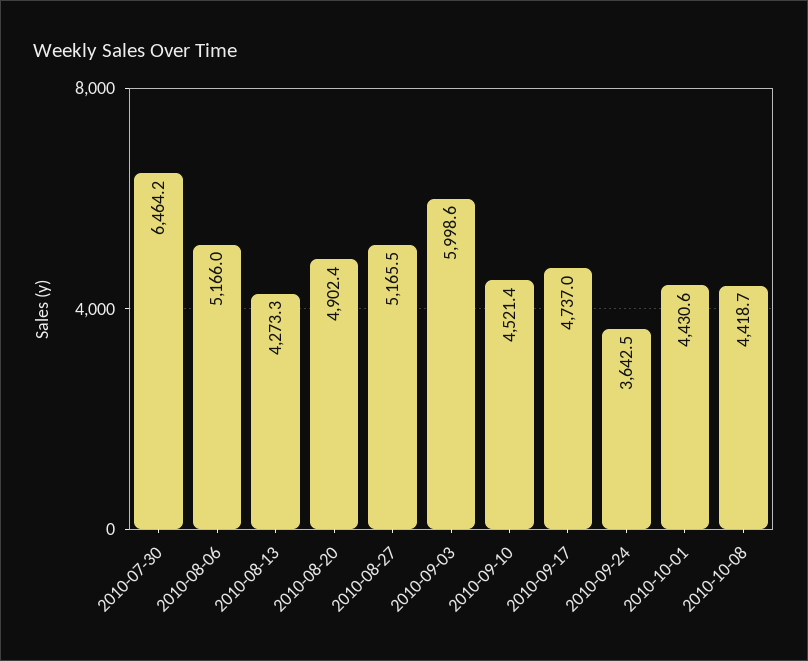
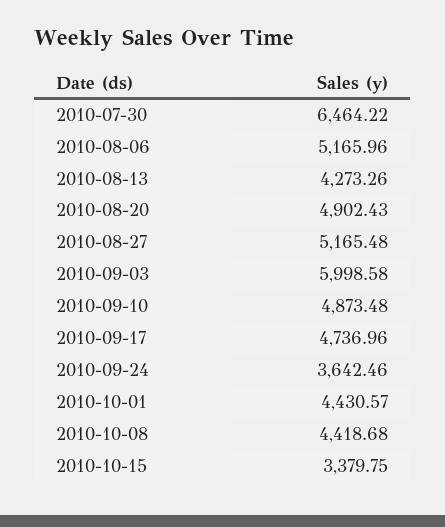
2010-09-10: 4521.4 -> 4873.48
2010-10-15: none -> 3379.75

